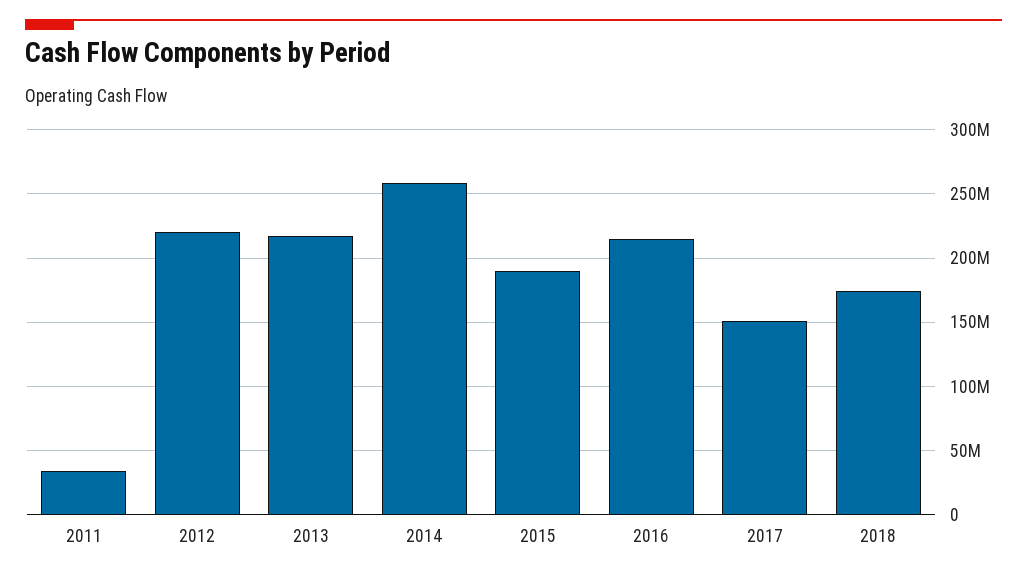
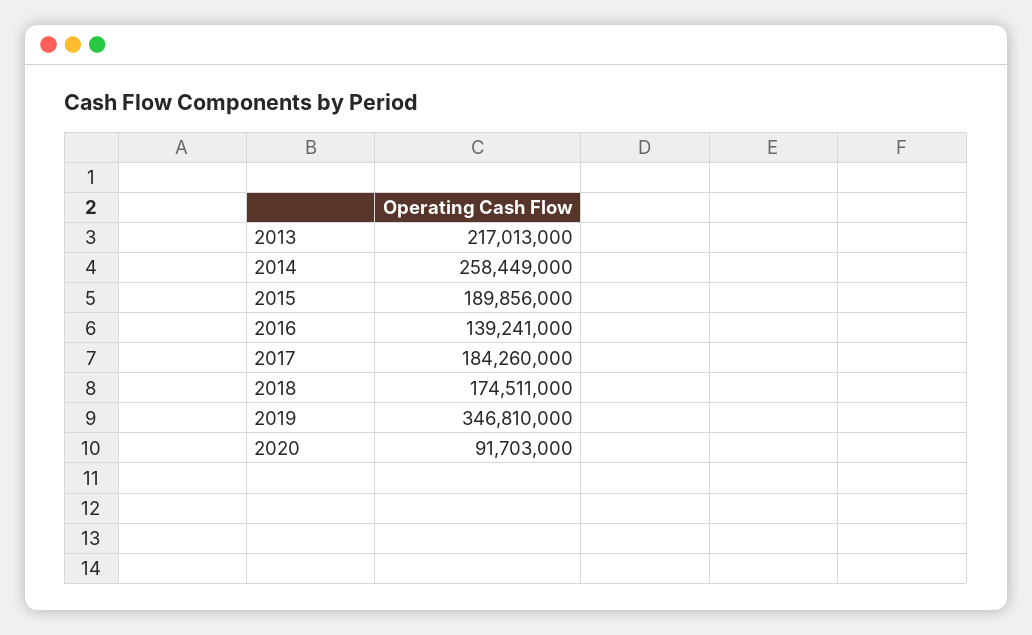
2011: 35000000 -> none
2012: 220000000 -> none
2016: 215000000 -> 139241000
2017: 150000000 -> 184260000
2019: none -> 346810000
2020: none -> 91703000

